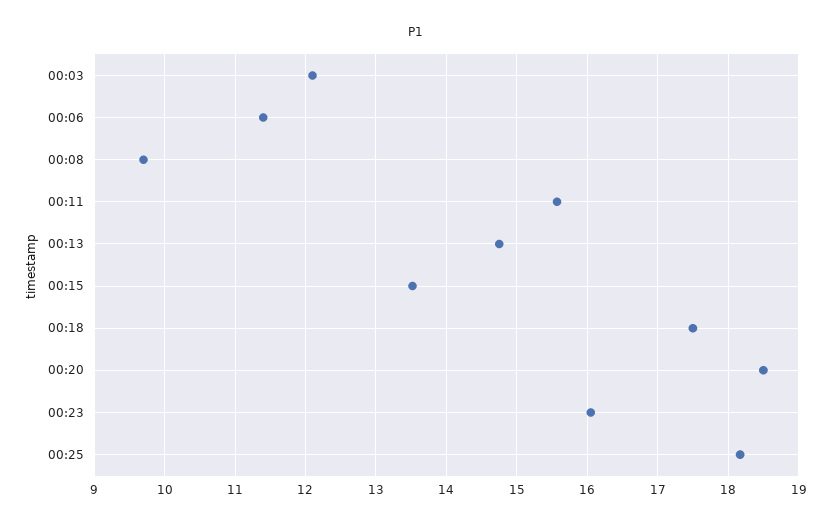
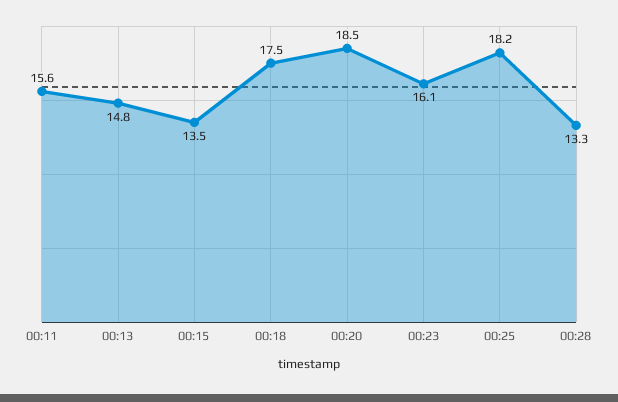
00:03: 12.1 -> none
00:06: 11.4 -> none
00:08: 9.7 -> none
00:28: none -> 13.3

